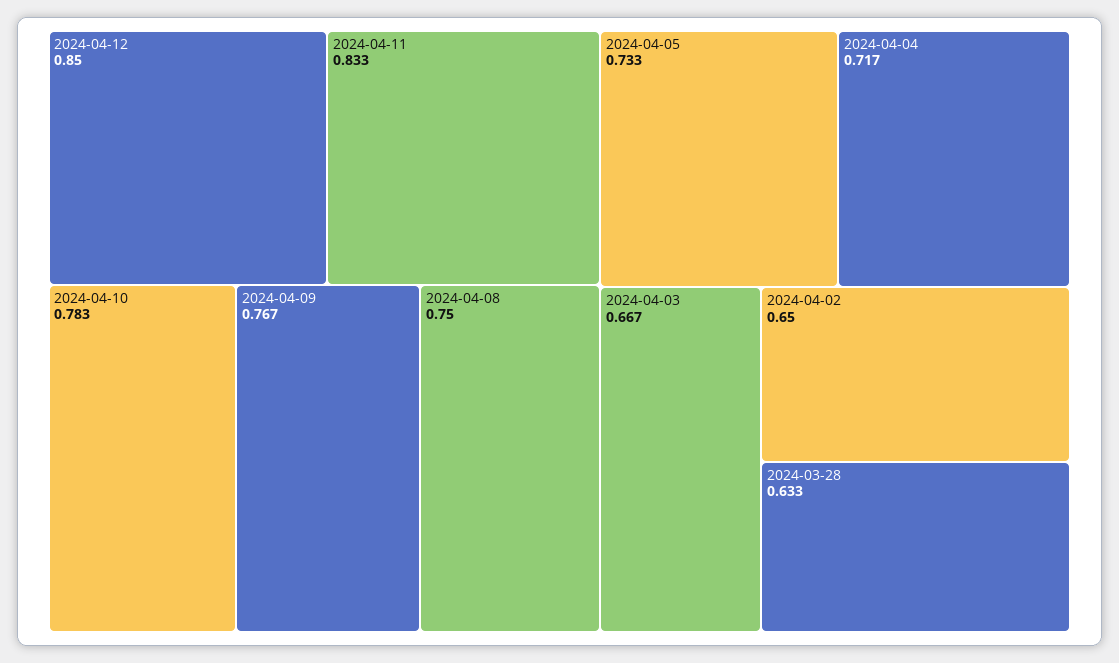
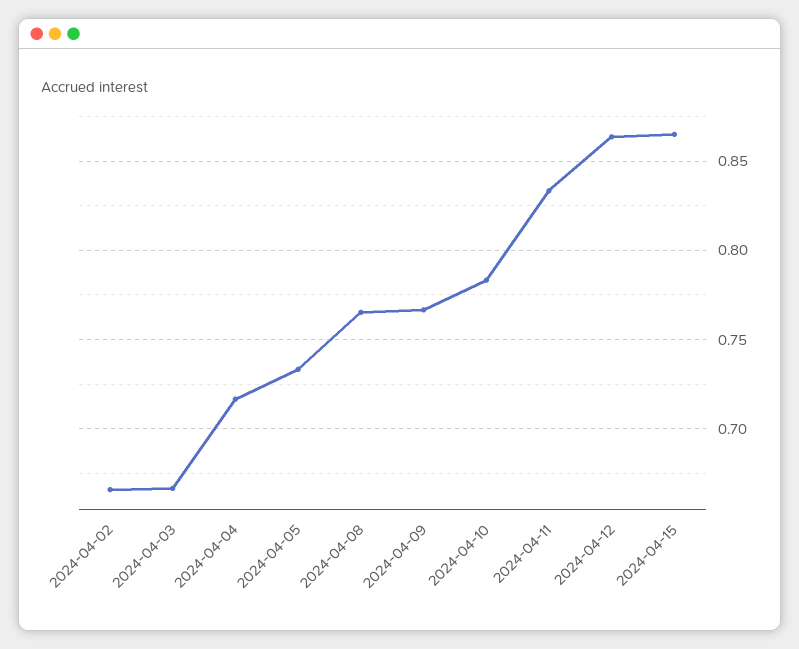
2024-04-12: 0.85 -> 0.865
2024-04-08: 0.75 -> 0.765
2024-04-02: 0.65 -> 0.665
2024-03-28: 0.633 -> none
2024-04-15: none -> 0.865

